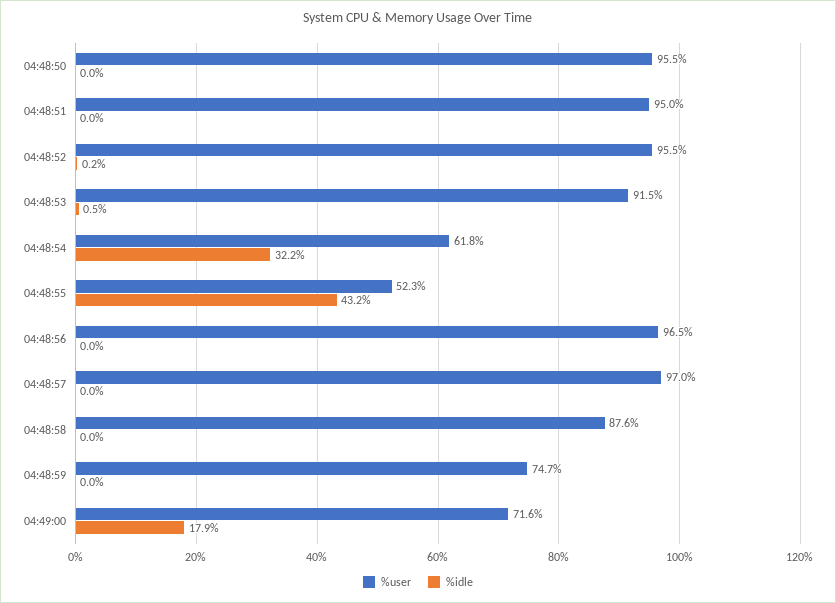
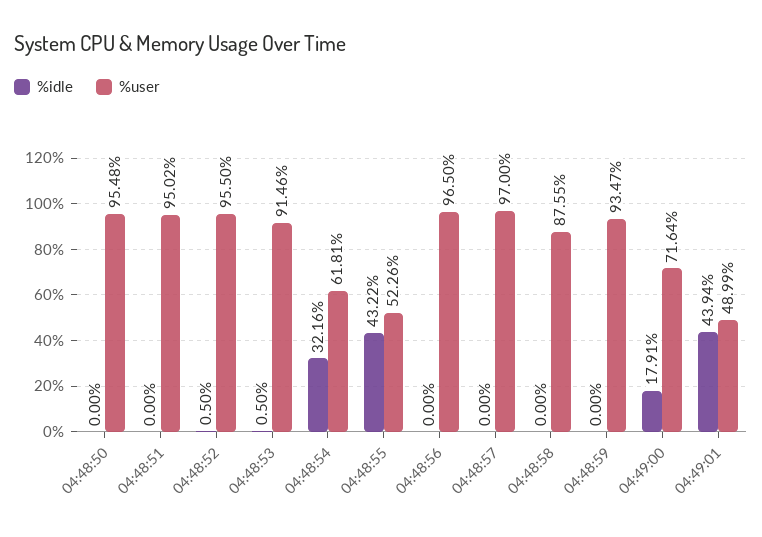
%idle, 04:48:52: 0.2 -> 0.5
%user, 04:48:59: 74.7 -> 93.47
%idle, 04:49:01: none -> 43.94
%user, 04:49:01: none -> 48.99

